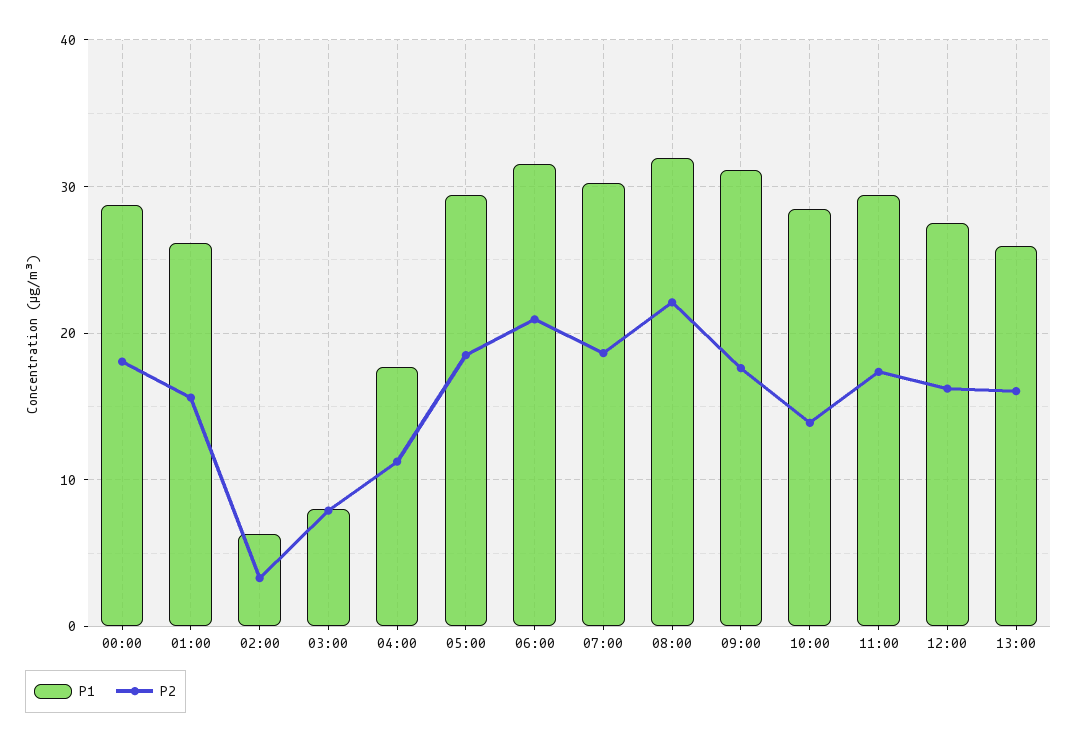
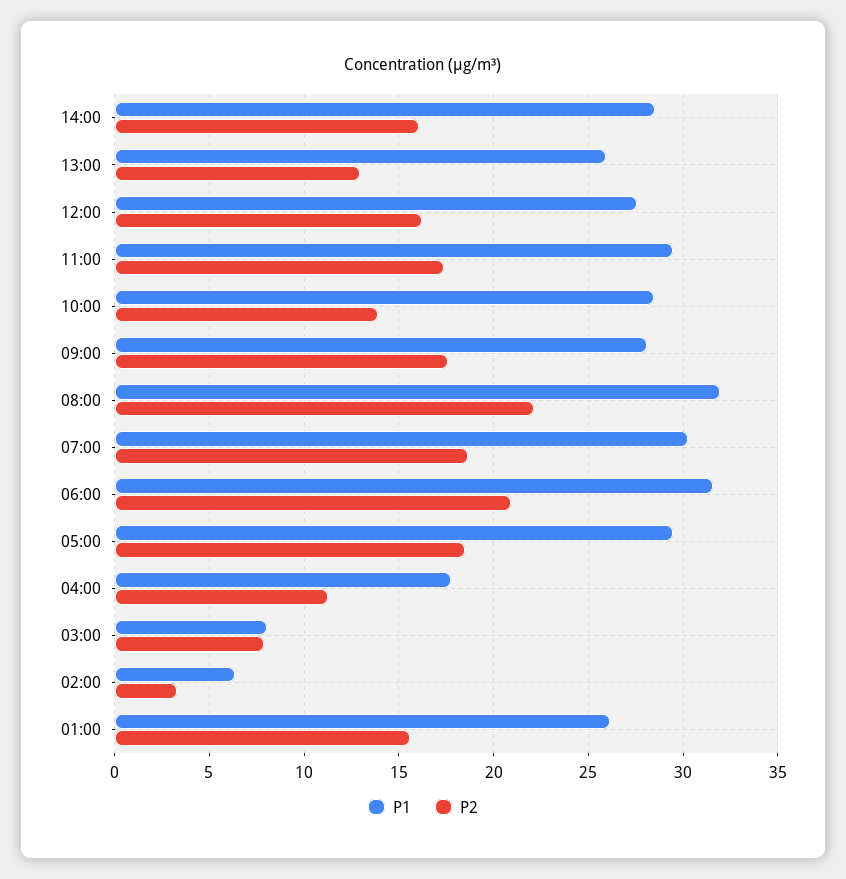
P1, 00:00: 29 -> none
P2, 00:00: 18 -> none
P1, 09:00: 31 -> 28
P2, 13:00: 16 -> 13
P1, 14:00: none -> 28.5
P2, 14:00: none -> 16

